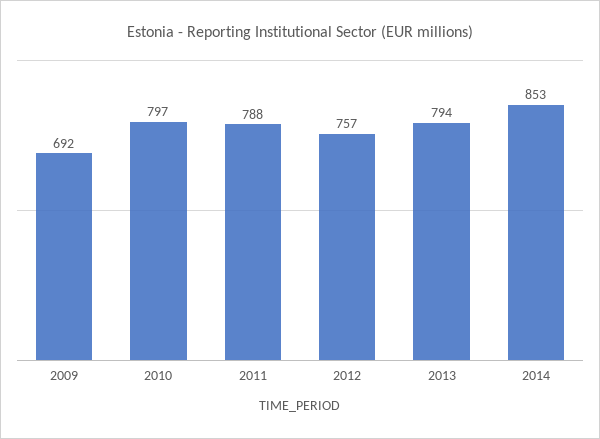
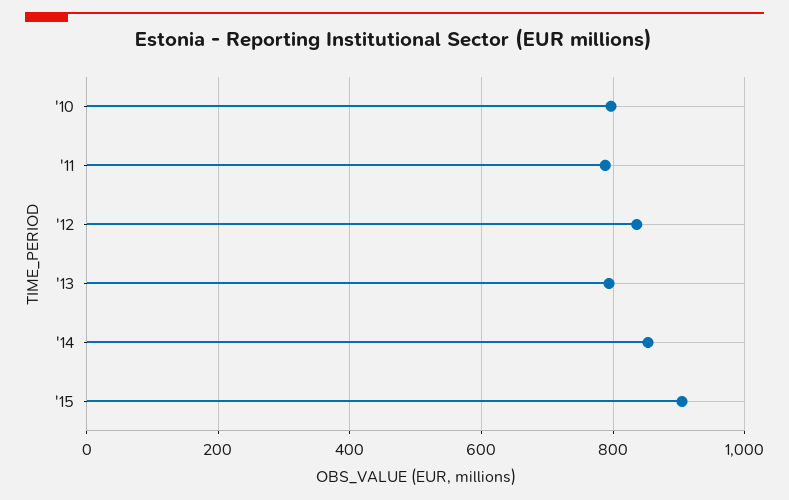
2009: 692 -> none
2012: 757 -> 840
'15: none -> 900

